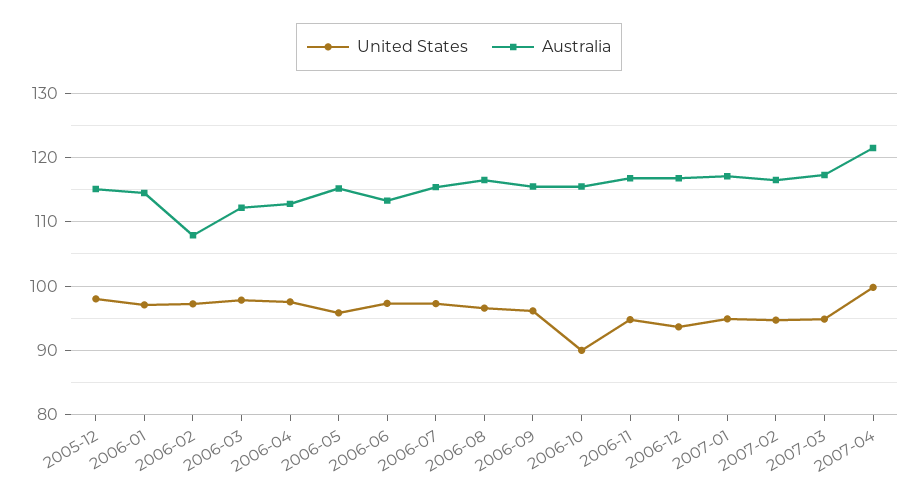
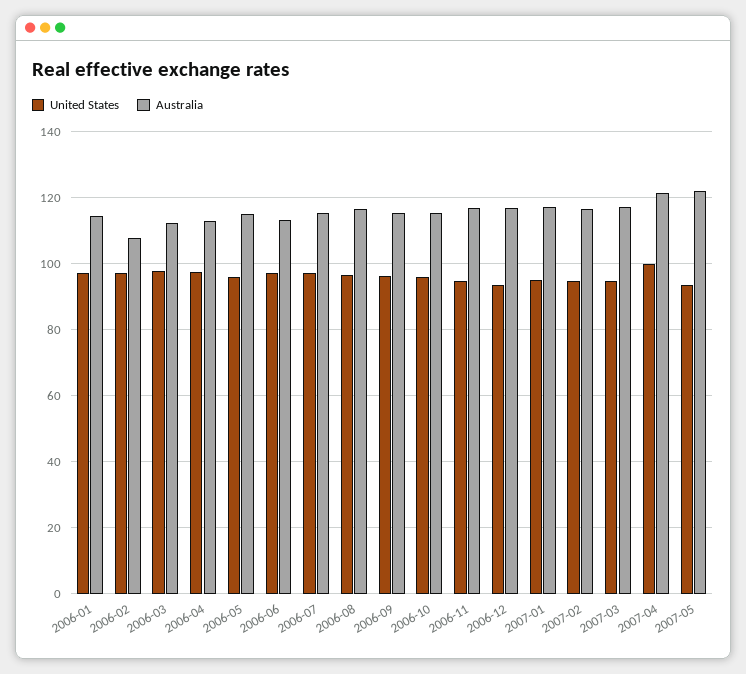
United States, 2005-12: 98 -> none
Australia, 2005-12: 115 -> none
United States, 2006-10: 90 -> 96
United States, 2007-05: none -> 94
Australia, 2007-05: none -> 122

